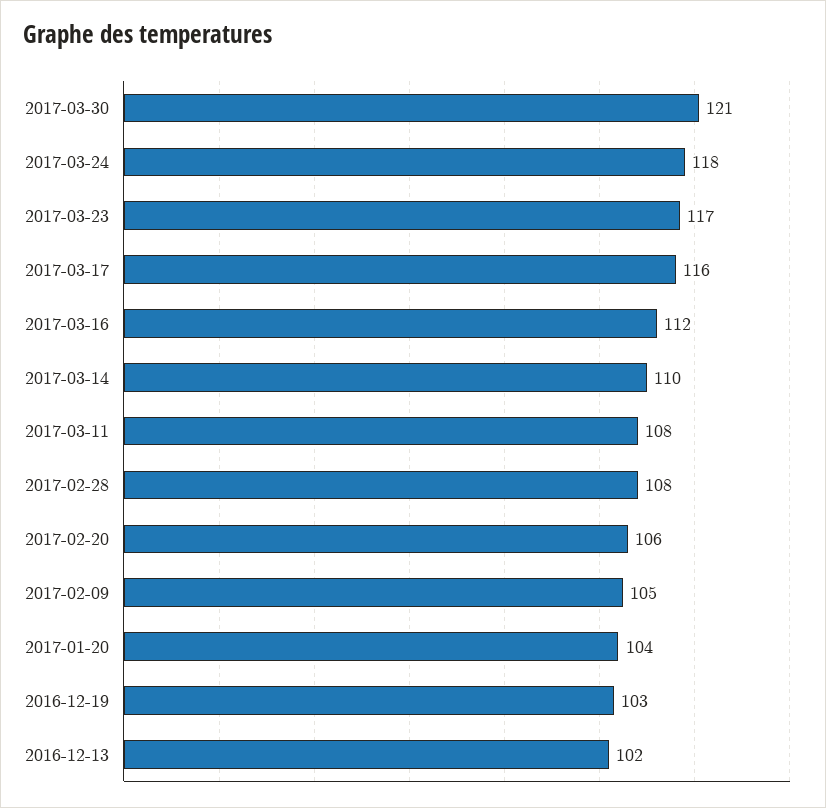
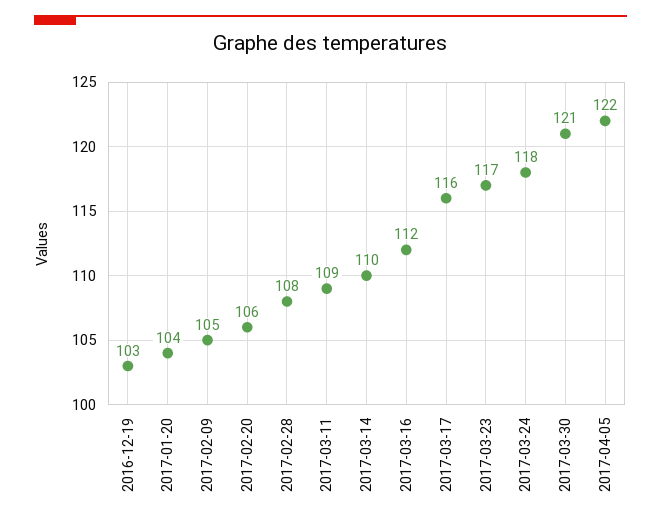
2017-03-11: 108 -> 109
2016-12-13: 102 -> none
2017-04-05: none -> 122

